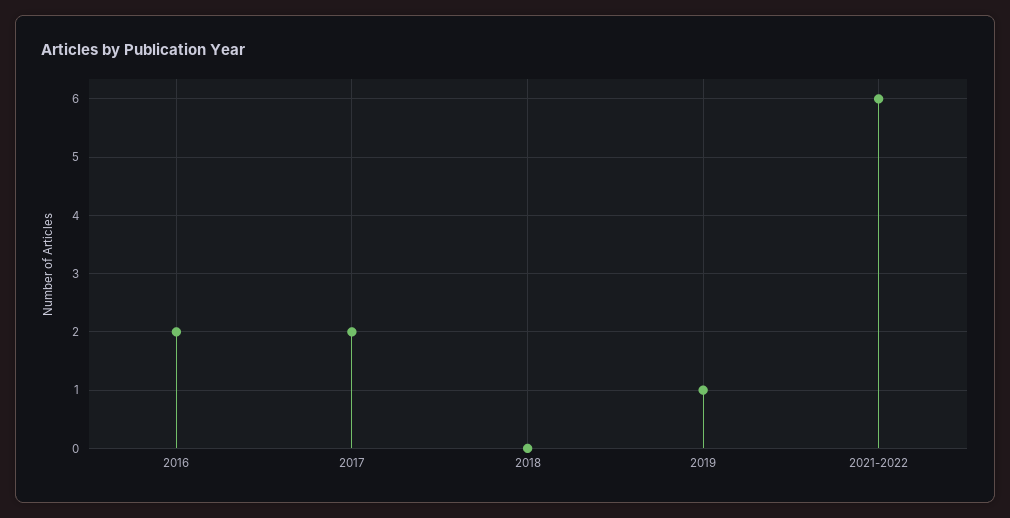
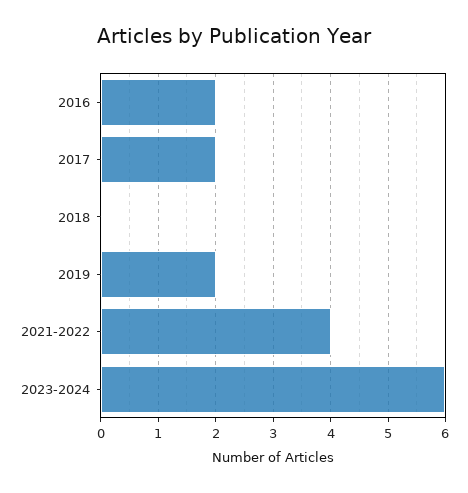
2019: 1 -> 2
2021-2022: 6 -> 4
2023-2024: none -> 6

